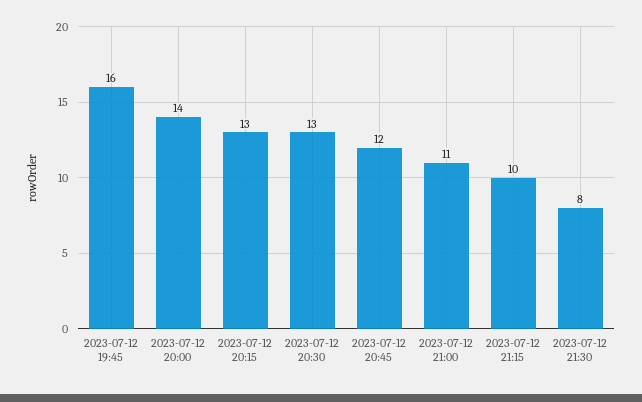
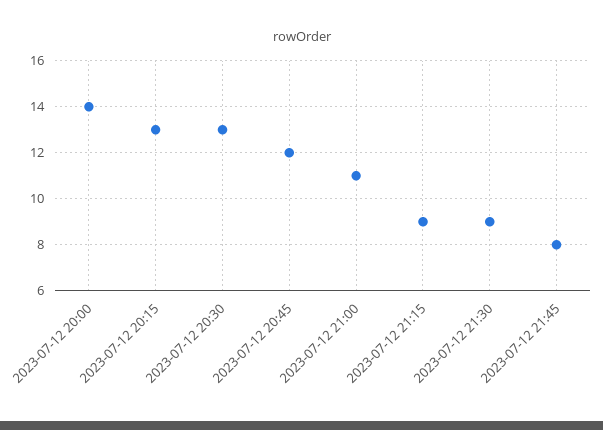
2023-07-12 19:45: 16 -> none
2023-07-12 21:15: 10 -> 9
2023-07-12 21:30: 8 -> 9
2023-07-12 21:45: none -> 8

